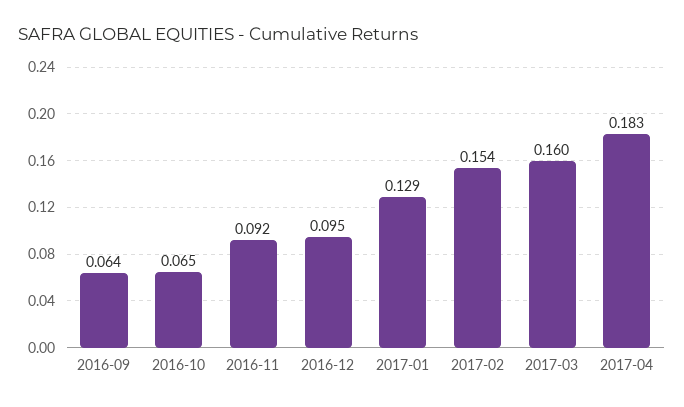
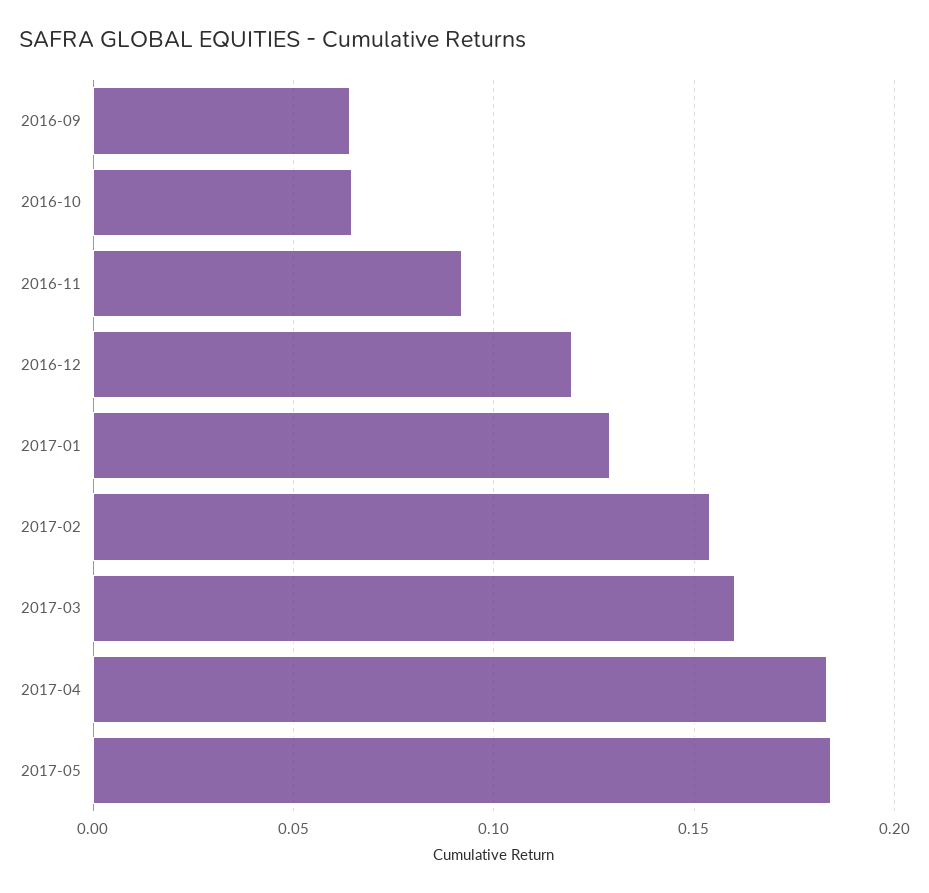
2016-12: 0.095 -> 0.12
2017-05: none -> 0.185

